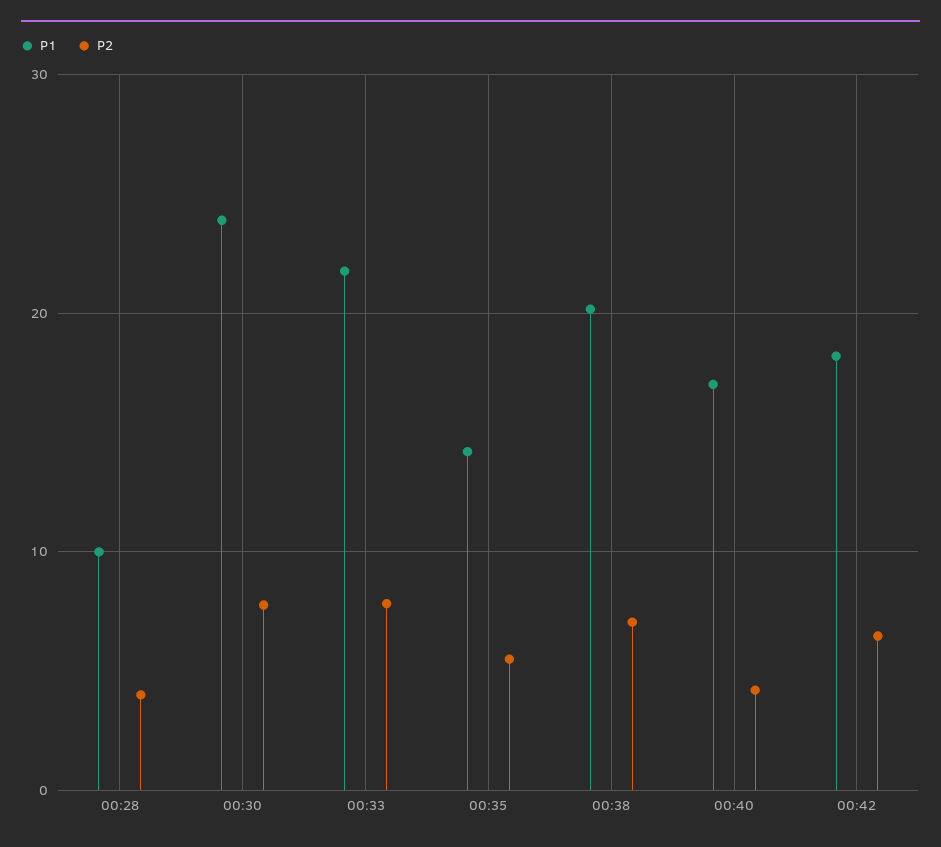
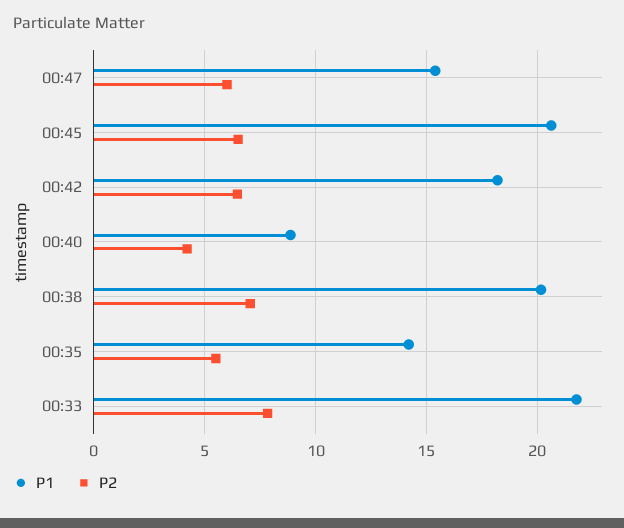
P1, 00:28: 10 -> none
P2, 00:28: 4 -> none
P1, 00:30: 24 -> none
P2, 00:30: 8 -> none
P1, 00:40: 17 -> 9
P1, 00:47: none -> 15.5
P2, 00:47: none -> 6
P1, 00:45: none -> 20.5
P2, 00:45: none -> 6.5

